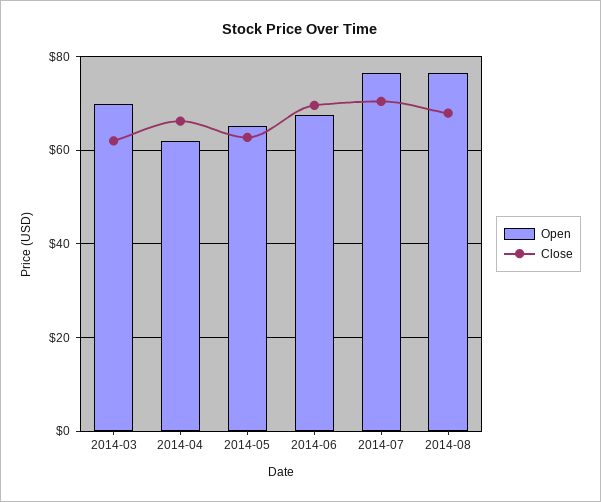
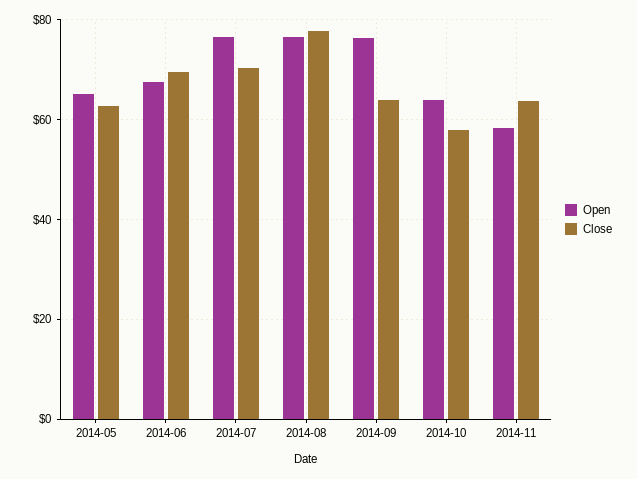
Open, 2014-03: 70 -> none
Close, 2014-03: 62 -> none
Open, 2014-04: 62 -> none
Close, 2014-04: 66 -> none
Close, 2014-08: 68 -> 78
Open, 2014-09: none -> 76
Close, 2014-09: none -> 64
Open, 2014-10: none -> 64
Close, 2014-10: none -> 58
Open, 2014-11: none -> 58
Close, 2014-11: none -> 64

